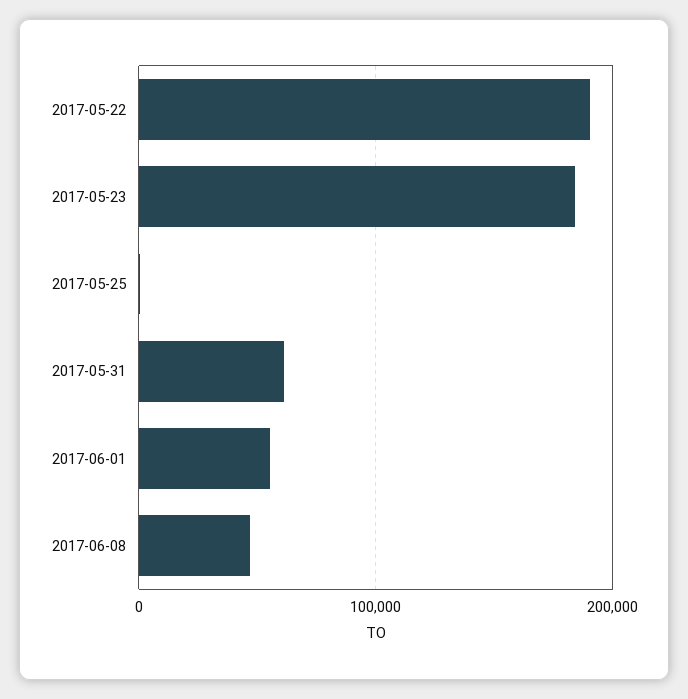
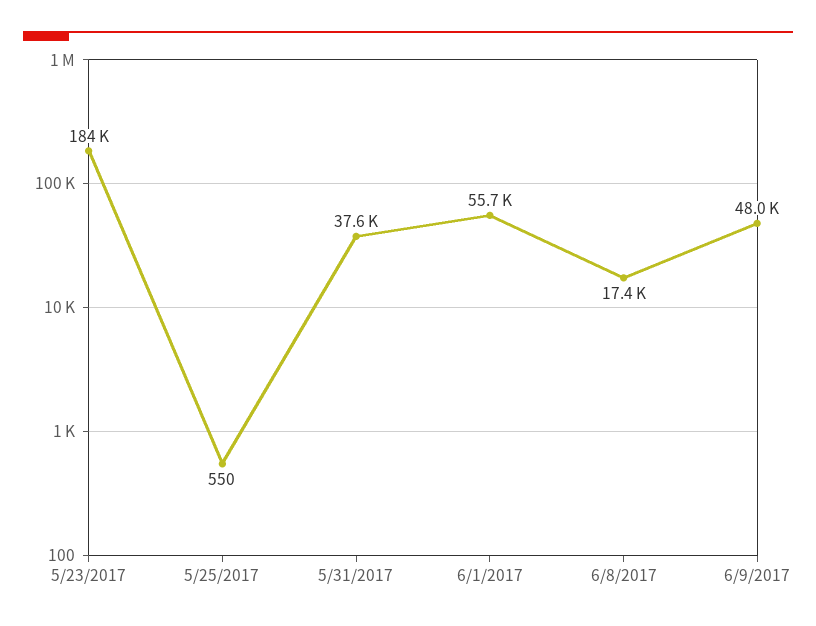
2017-05-22: 190000 -> none
2017-05-31: 60000 -> 37600
2017-06-08: 50000 -> 17400
6/9/2017: none -> 48000

